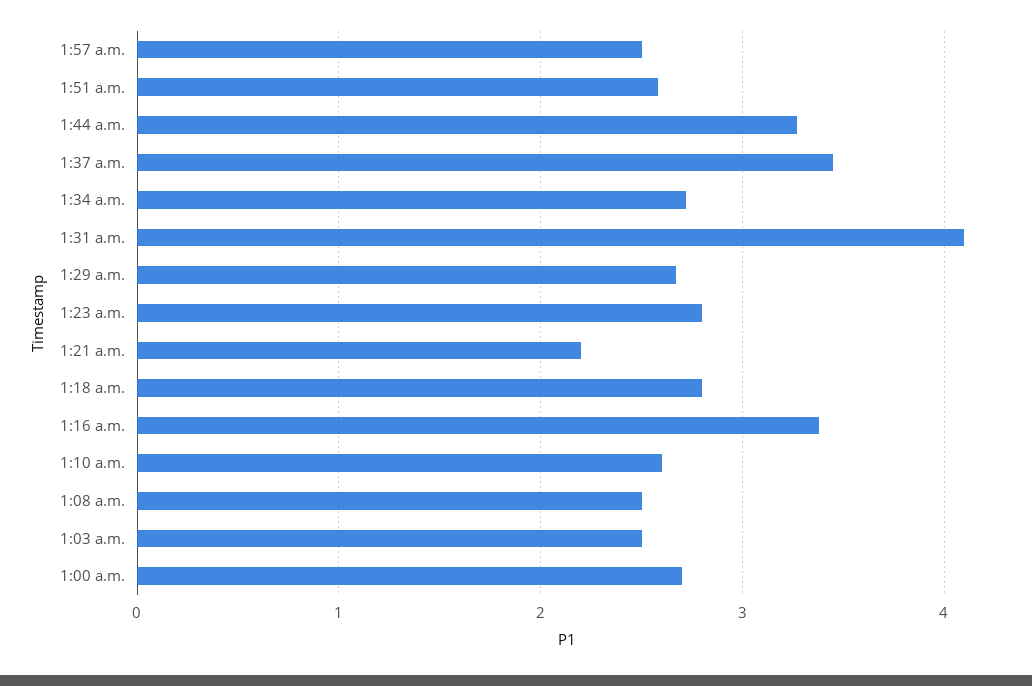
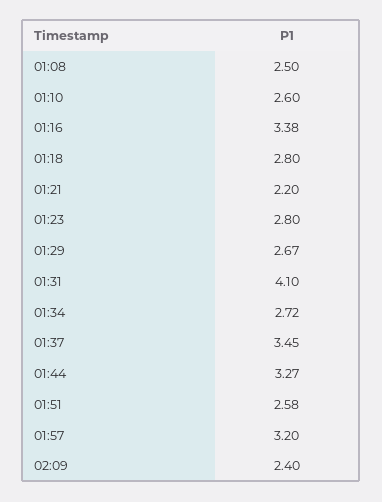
1:57 a.m.: 2.5 -> 3.2
1:03 a.m.: 2.5 -> none
1:00 a.m.: 2.7 -> none
02:09: none -> 2.4

